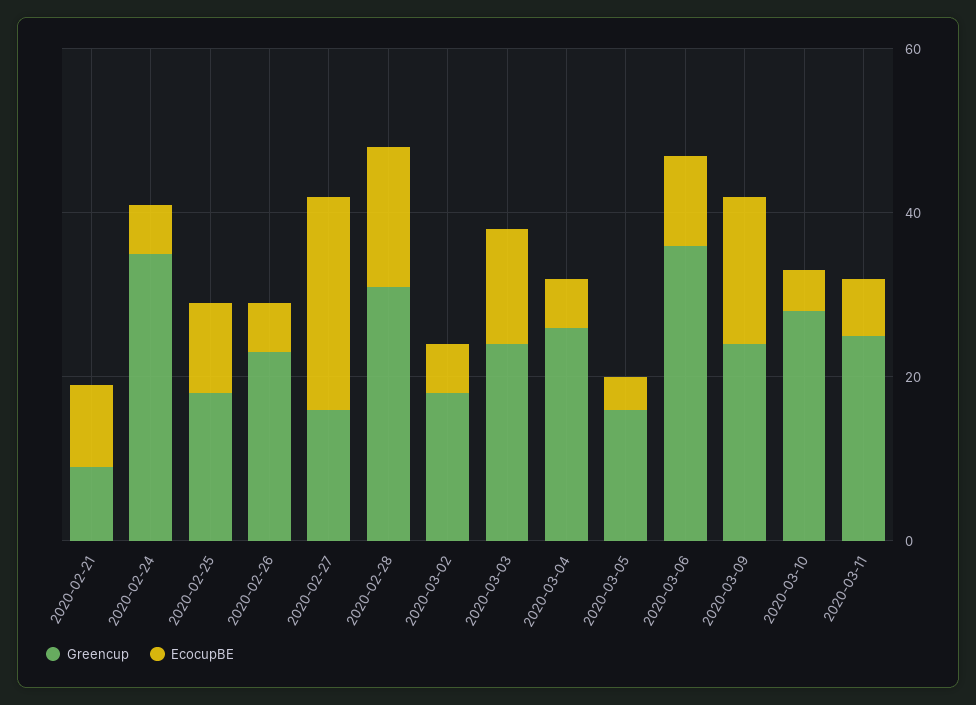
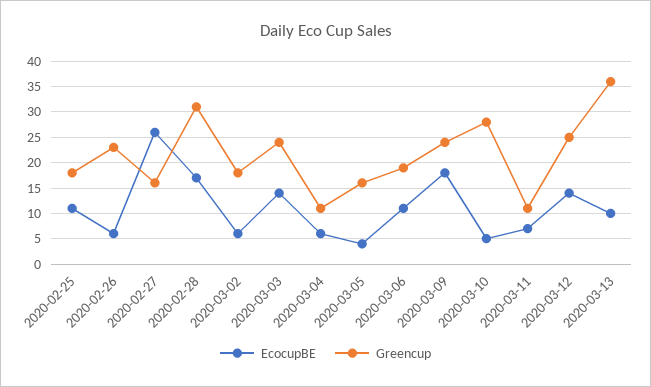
Greencup, 2020-02-21: 10 -> none
EcocupBE, 2020-02-21: 10 -> none
Greencup, 2020-02-24: 35 -> none
EcocupBE, 2020-02-24: 5 -> none
Greencup, 2020-03-04: 25 -> 10
Greencup, 2020-03-06: 35 -> 20
Greencup, 2020-03-11: 25 -> 10
EcocupBE, 2020-03-12: none -> 15
Greencup, 2020-03-12: none -> 25
EcocupBE, 2020-03-13: none -> 10
Greencup, 2020-03-13: none -> 35

